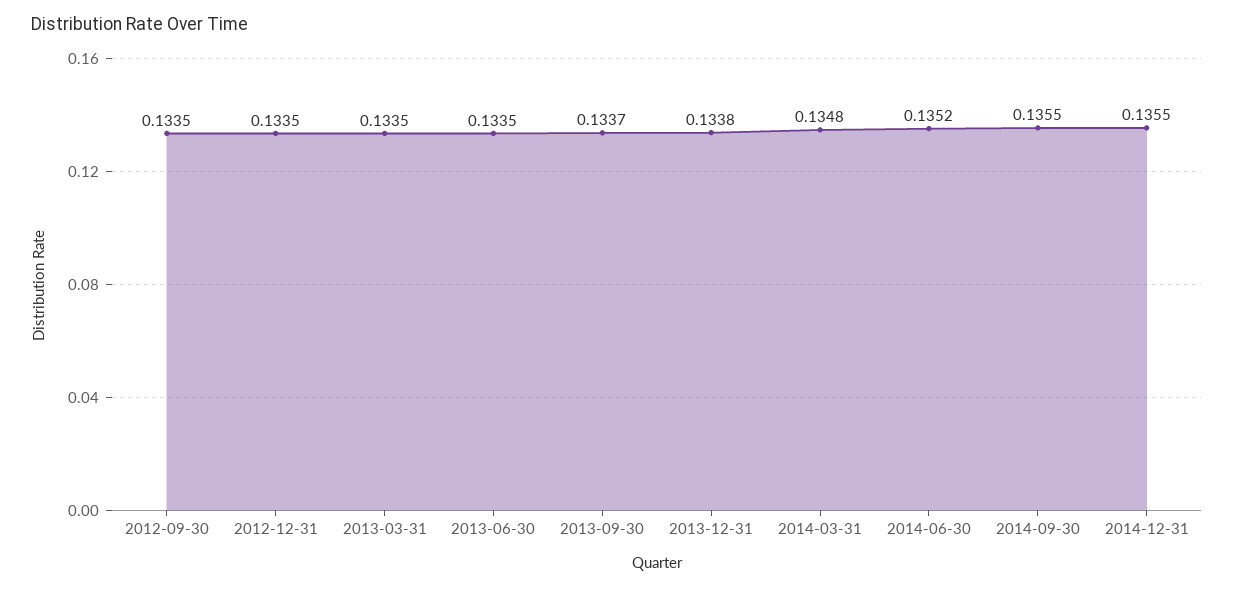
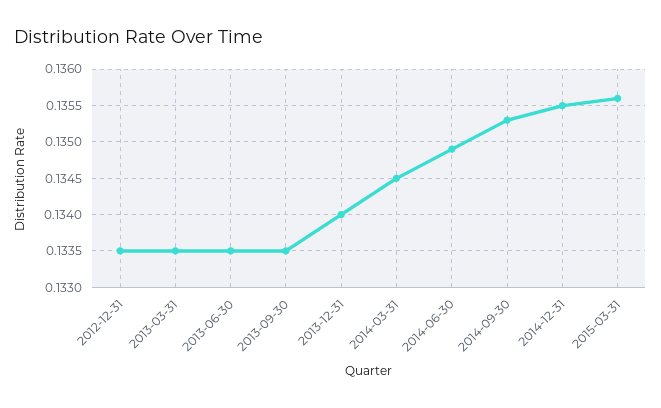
2012-09-30: 0.1335 -> none
2013-09-30: 0.1337 -> 0.1335
2013-12-31: 0.1338 -> 0.134
2014-03-31: 0.1348 -> 0.1345
2014-06-30: 0.1352 -> 0.1349
2014-09-30: 0.1355 -> 0.1353
2015-03-31: none -> 0.1356

